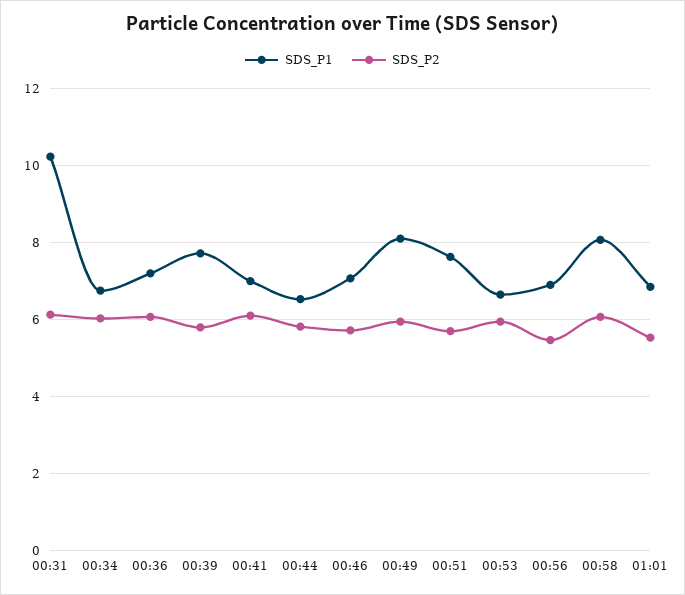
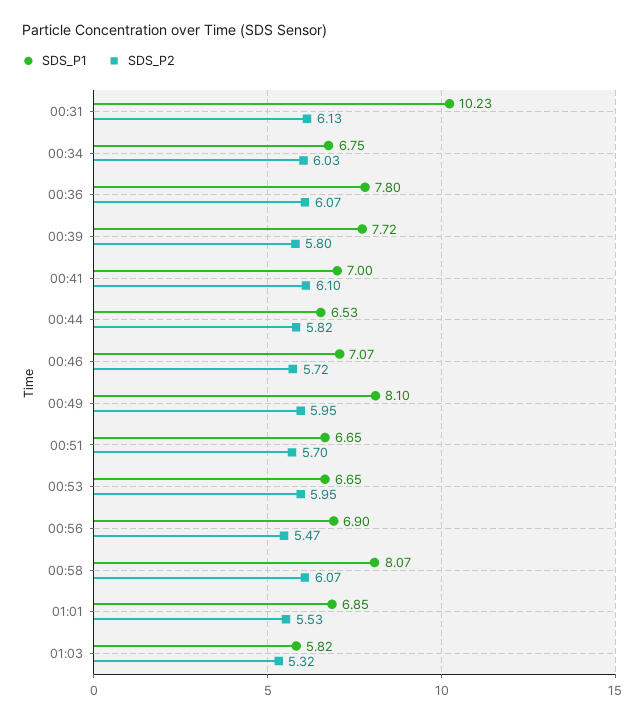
SDS_P1, 00:36: 7.2 -> 7.8
SDS_P1, 00:51: 7.6 -> 6.65
SDS_P1, 01:03: none -> 5.82
SDS_P2, 01:03: none -> 5.32

